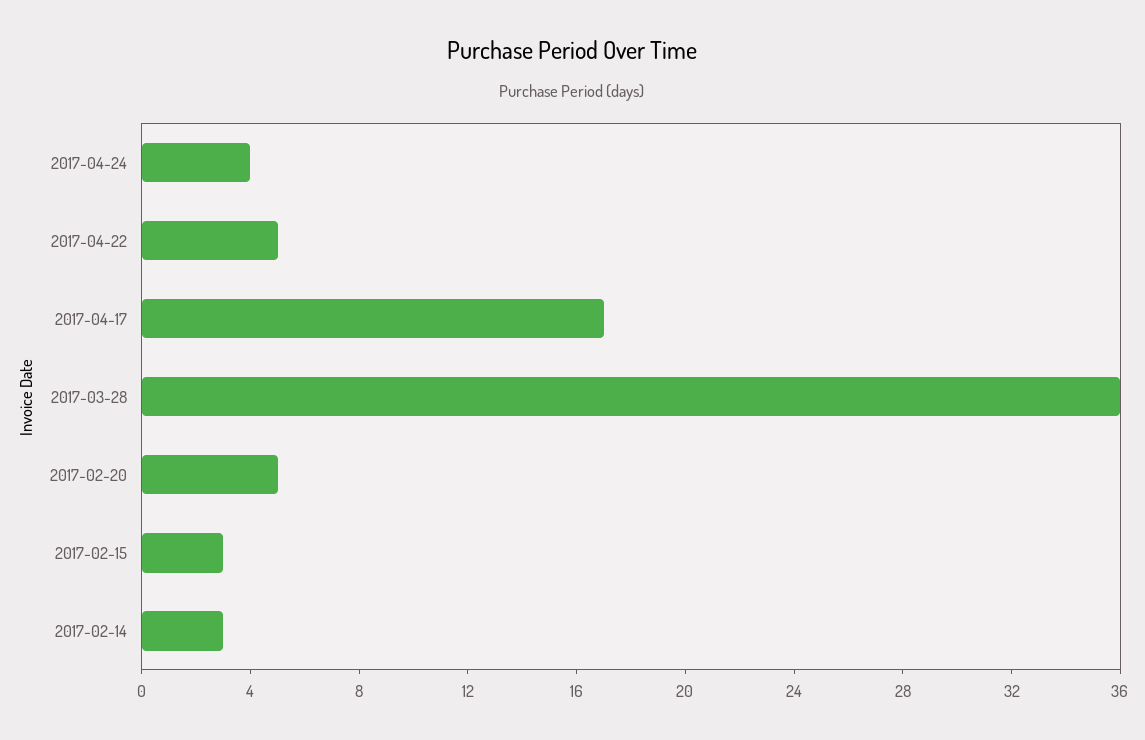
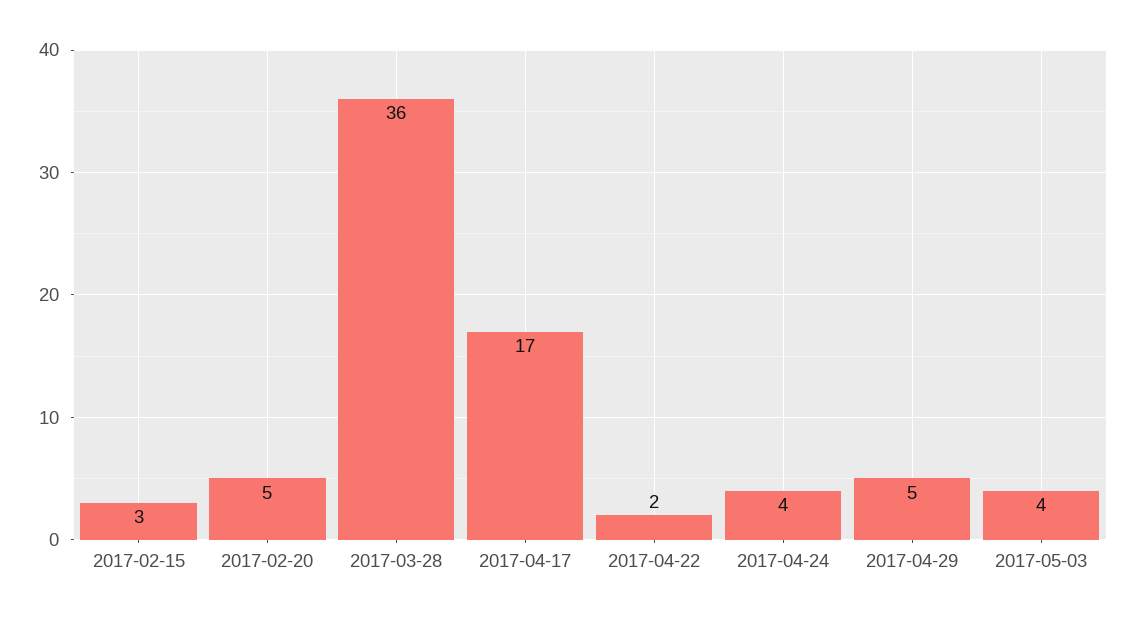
2017-04-22: 5 -> 2
2017-02-14: 3 -> none
2017-04-29: none -> 5
2017-05-03: none -> 4

